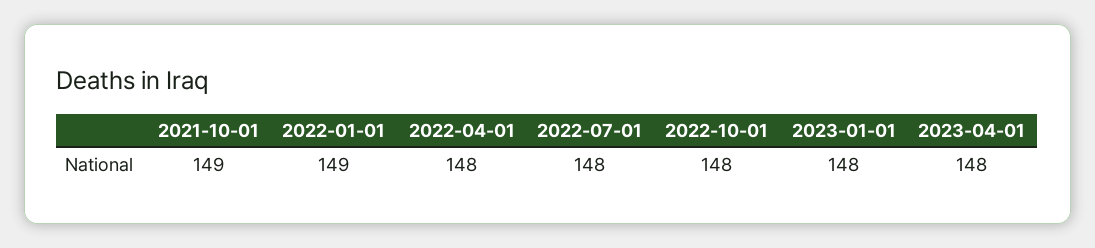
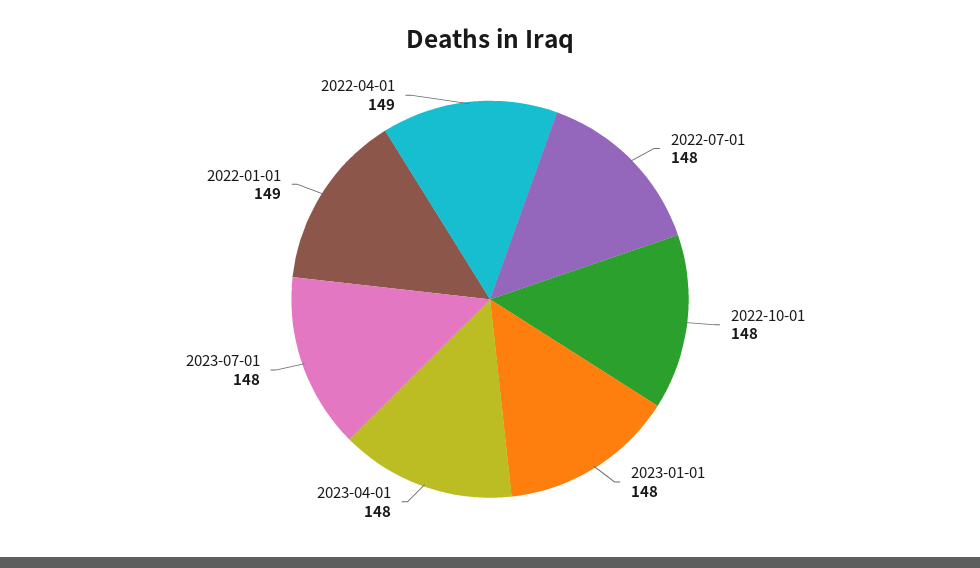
2021-10-01: 149 -> none
2022-04-01: 148 -> 149
2023-07-01: none -> 148

